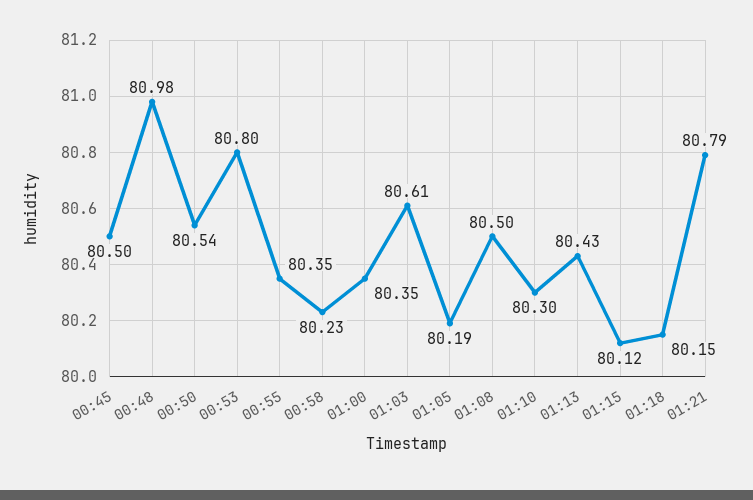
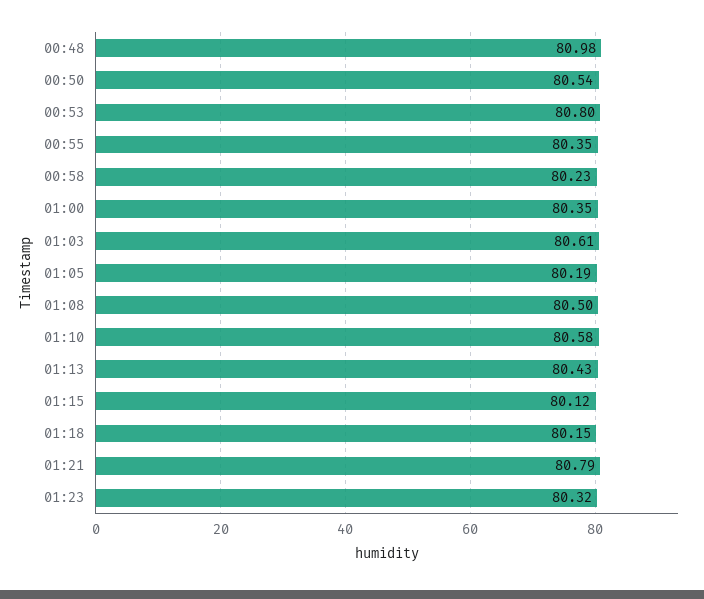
00:45: 80.5 -> none
01:10: 80.3 -> 80.58
01:23: none -> 80.32

